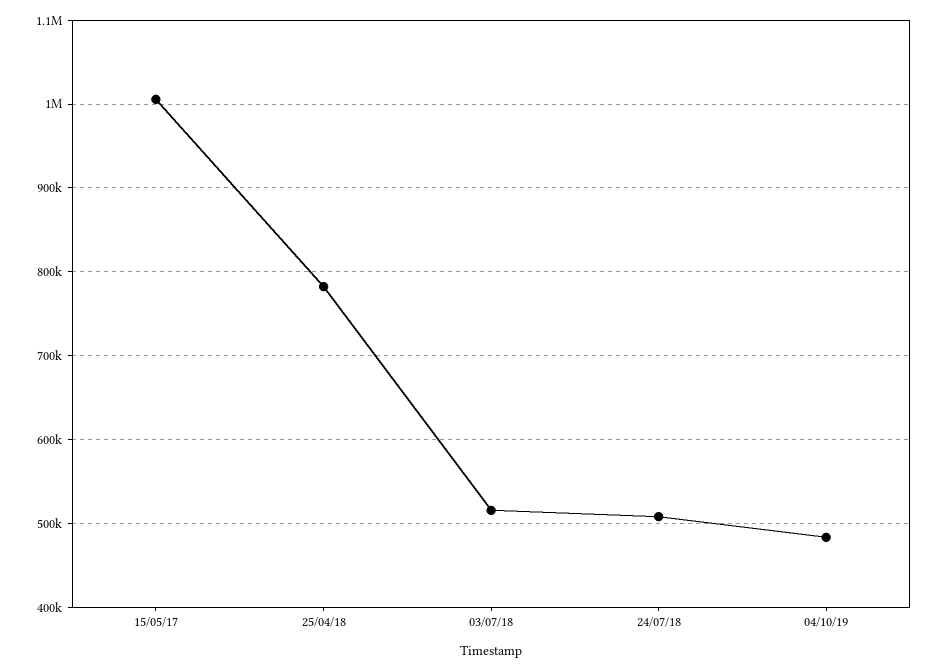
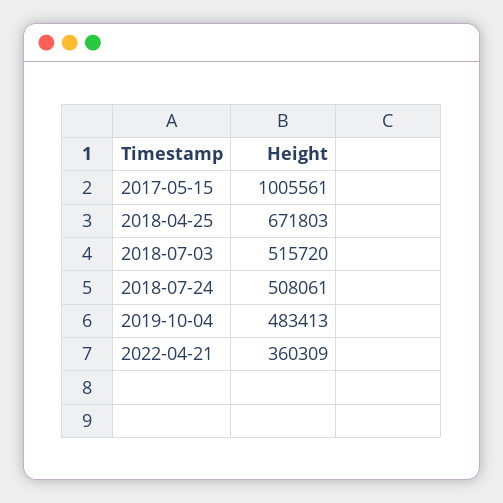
25/04/18: 780000 -> 671803
2022-04-21: none -> 360309

